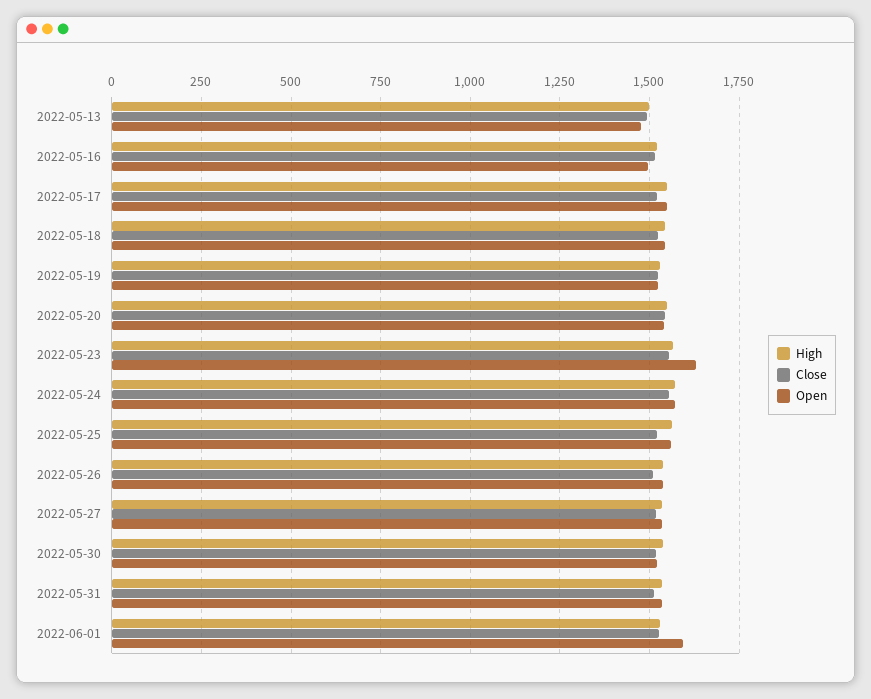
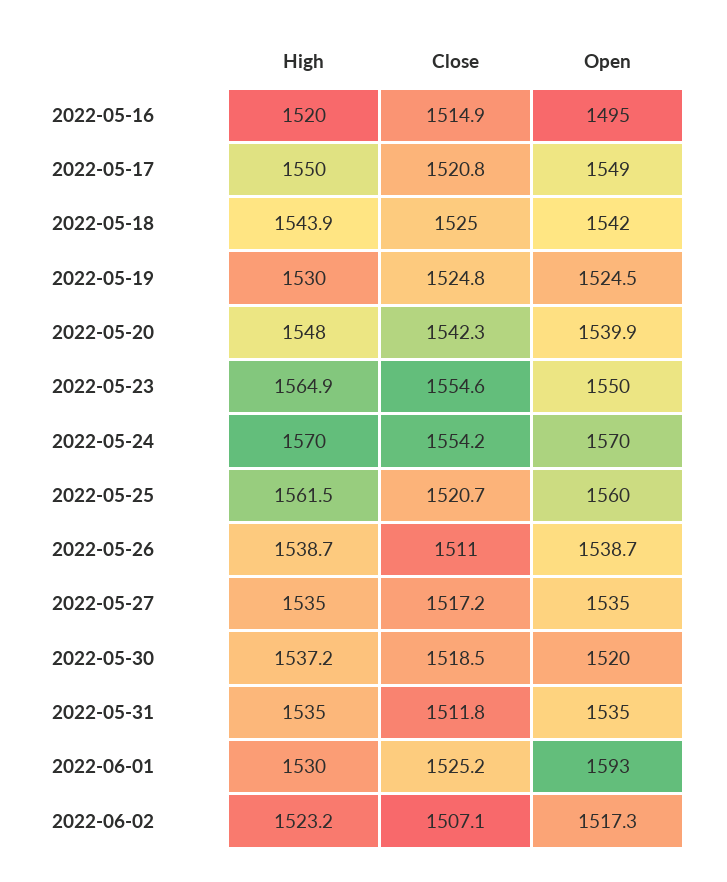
High, 2022-05-13: 1500 -> none
Close, 2022-05-13: 1500 -> none
Open, 2022-05-13: 1475 -> none
Open, 2022-05-23: 1625 -> 1550
High, 2022-06-02: none -> 1523.2
Close, 2022-06-02: none -> 1507.1
Open, 2022-06-02: none -> 1517.3

